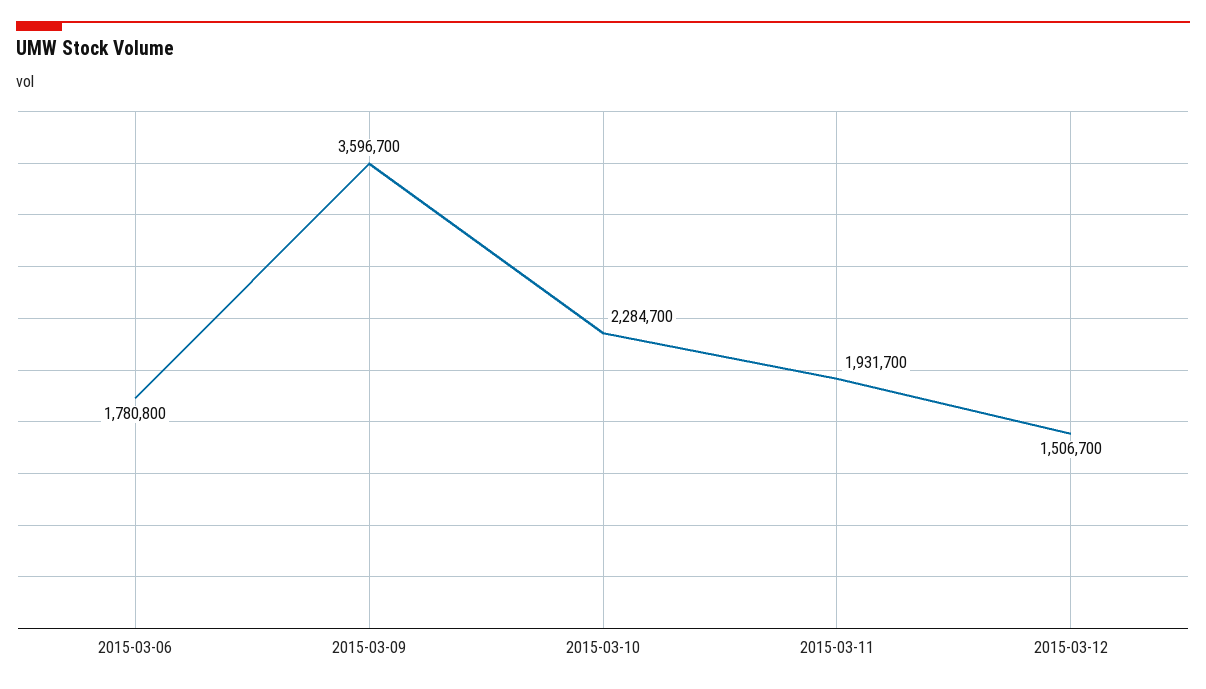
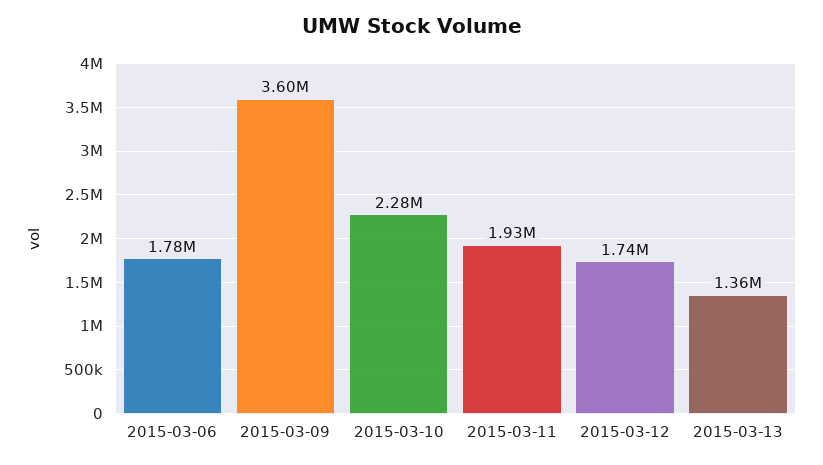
2015-03-12: 1506700 -> 1740000
2015-03-13: none -> 1360000

